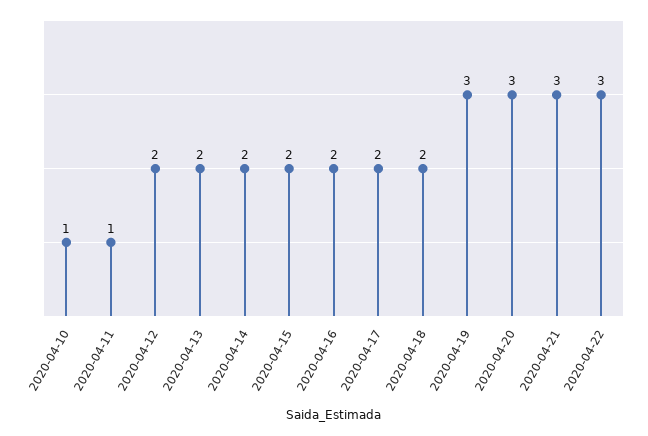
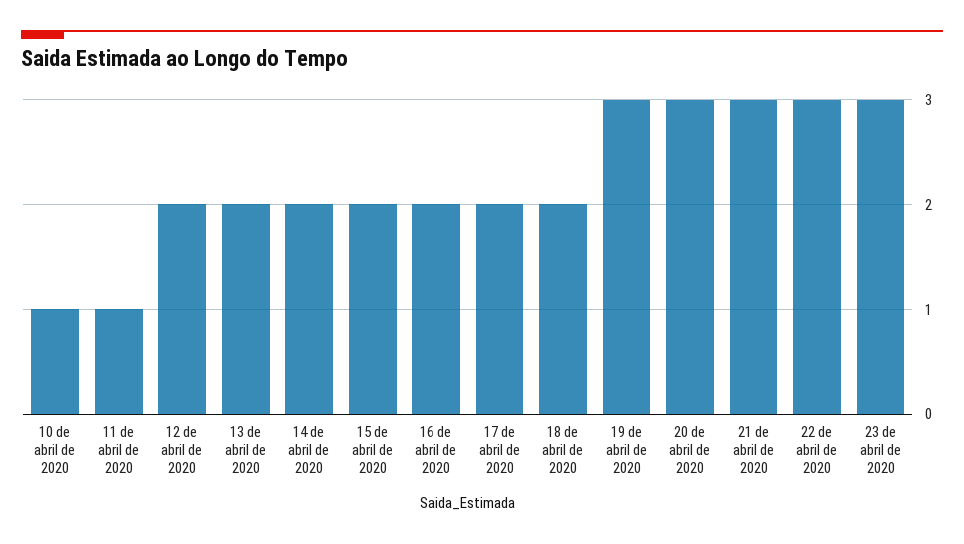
23 de abril de 2020: none -> 3

